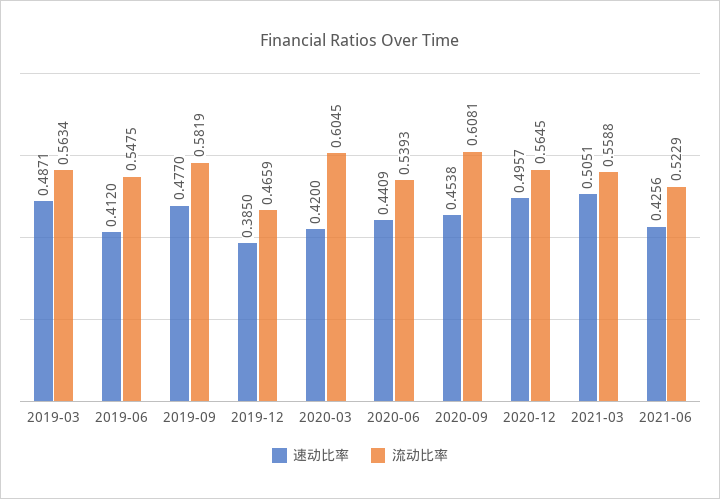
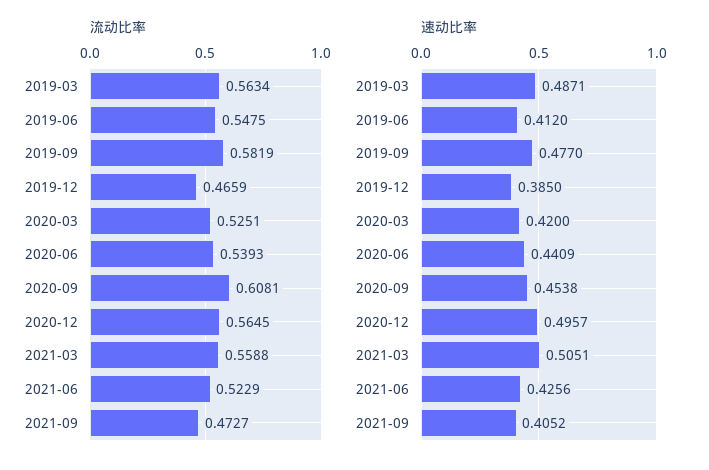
流动比率, 2020-03: 0.6045 -> 0.5251
流动比率, 2021-09: none -> 0.4727
速动比率, 2021-09: none -> 0.4052

